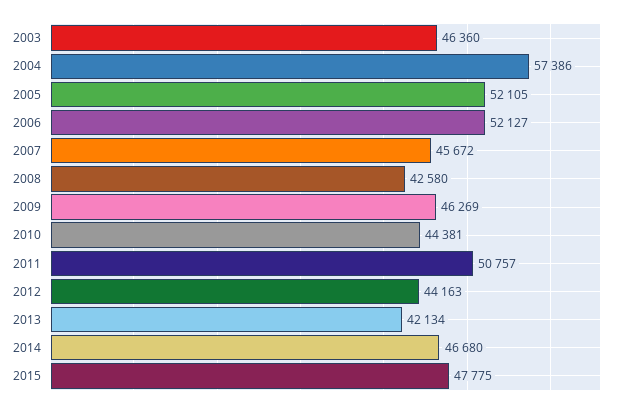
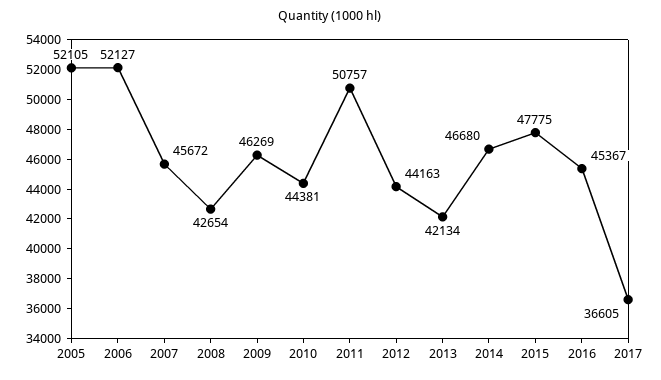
2003: 46360 -> none
2004: 57386 -> none
2008: 42580 -> 42654
2016: none -> 45367
2017: none -> 36605

